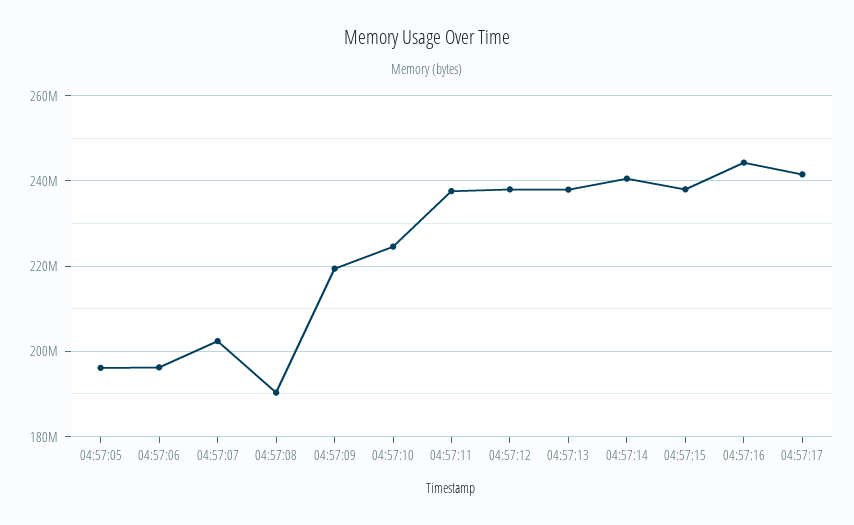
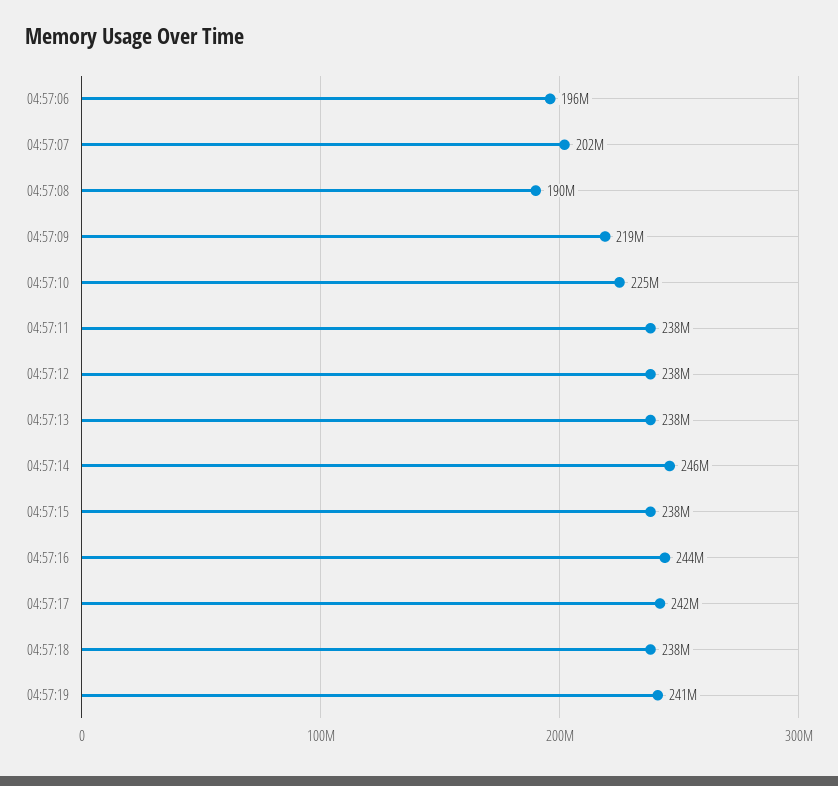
04:57:05: 196000000 -> none
04:57:14: 240000000 -> 246000000
04:57:18: none -> 238000000
04:57:19: none -> 241000000

